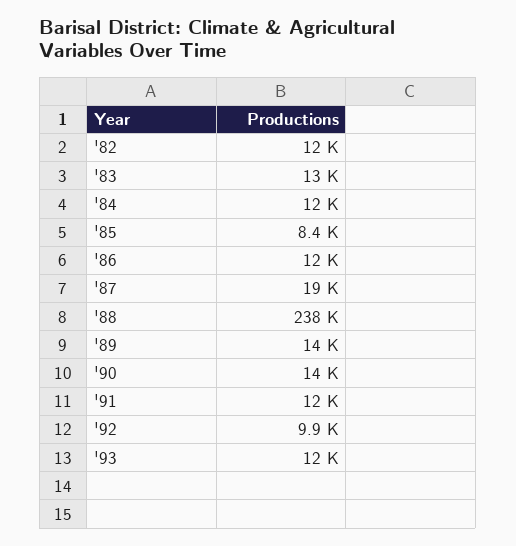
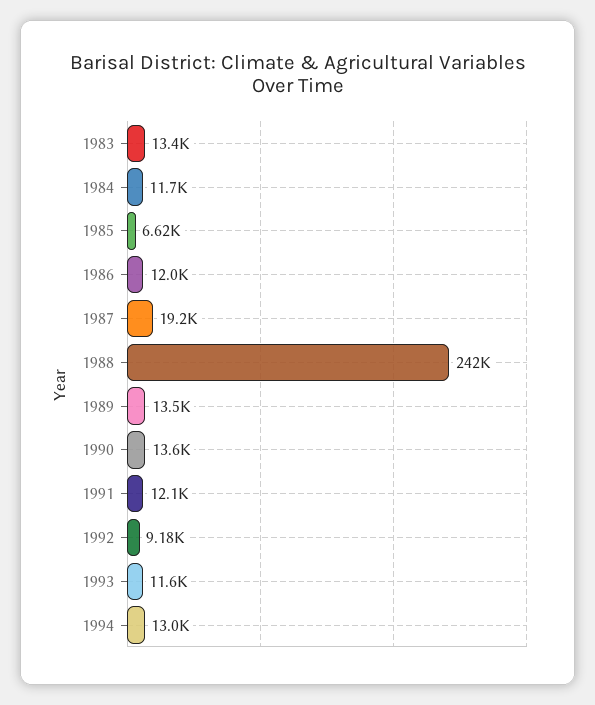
'82: 12000 -> none
'85: 8400 -> 6620
'88: 238000 -> 242000
'92: 9900 -> 9180
1994: none -> 13000

